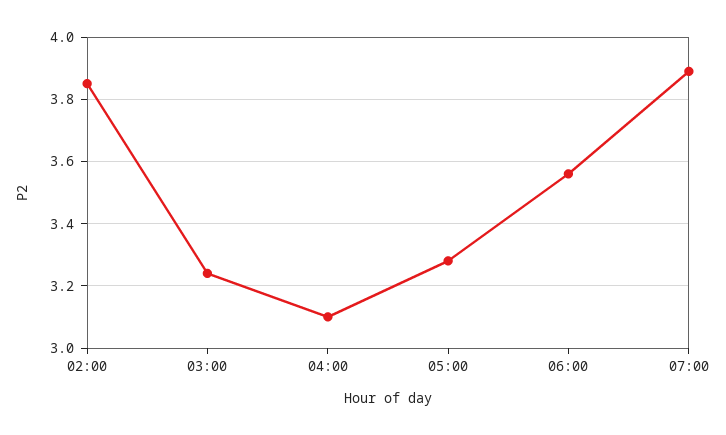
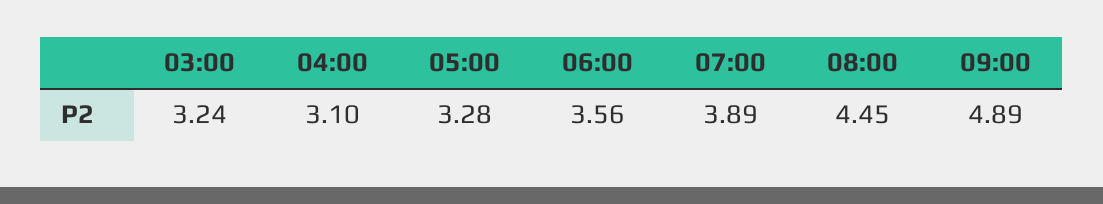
02:00: 3.85 -> none
08:00: none -> 4.45
09:00: none -> 4.89

